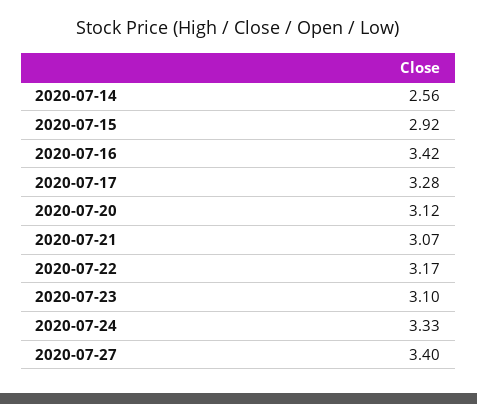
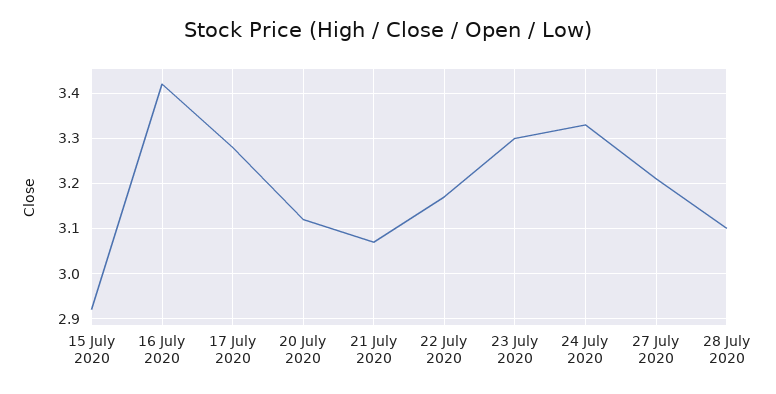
2020-07-14: 2.56 -> none
2020-07-23: 3.1 -> 3.3
2020-07-27: 3.4 -> 3.2
28 July 2020: none -> 3.1

